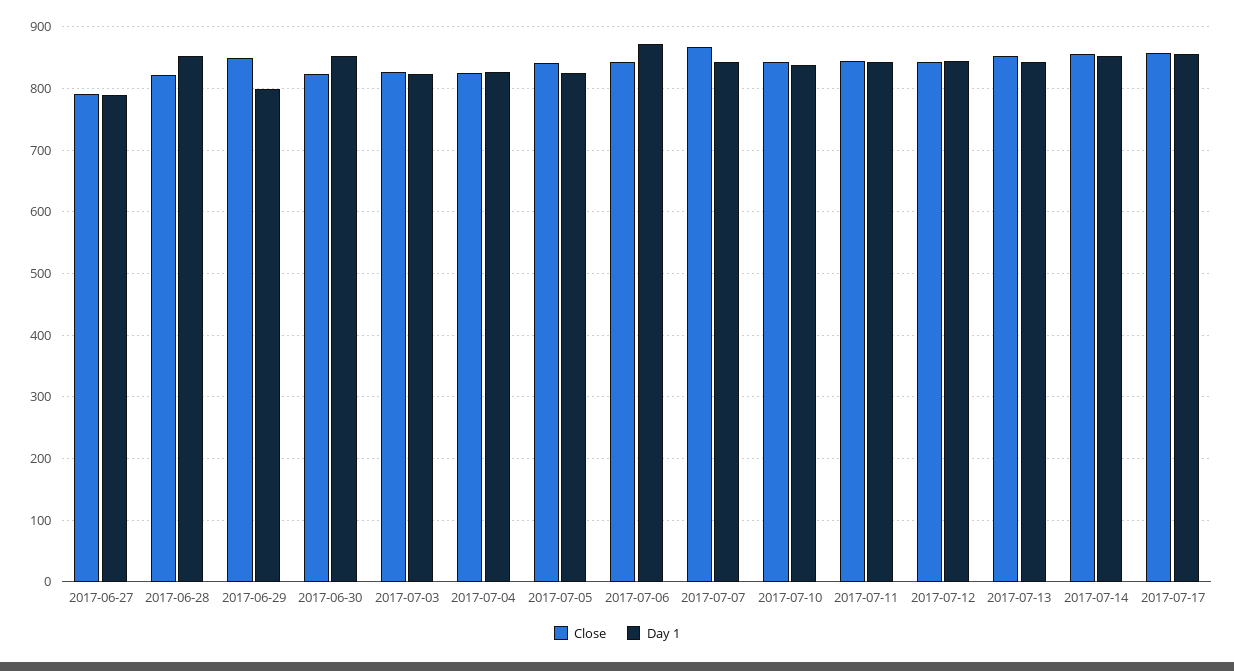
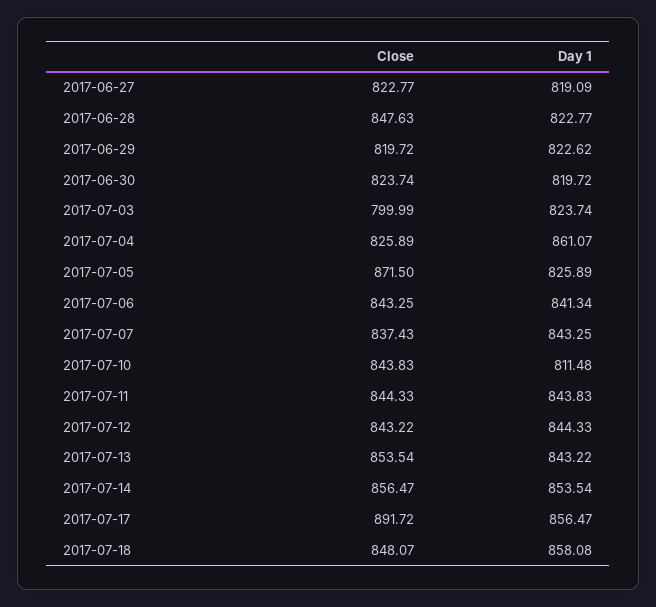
Close, 2017-06-27: 790 -> 822.77
Day 1, 2017-06-27: 790 -> 819.09
Close, 2017-06-28: 820 -> 847.63
Day 1, 2017-06-28: 850 -> 822.77
Close, 2017-06-29: 850 -> 819.72
Day 1, 2017-06-29: 800 -> 822.62
Day 1, 2017-06-30: 850 -> 819.72
Close, 2017-07-03: 830 -> 799.99
Day 1, 2017-07-04: 830 -> 861.07
Close, 2017-07-05: 840 -> 871.5
Day 1, 2017-07-06: 870 -> 841.34
Close, 2017-07-07: 870 -> 837.43
Day 1, 2017-07-10: 840 -> 811.48
Close, 2017-07-17: 860 -> 891.72
Close, 2017-07-18: none -> 848.07
Day 1, 2017-07-18: none -> 858.08

